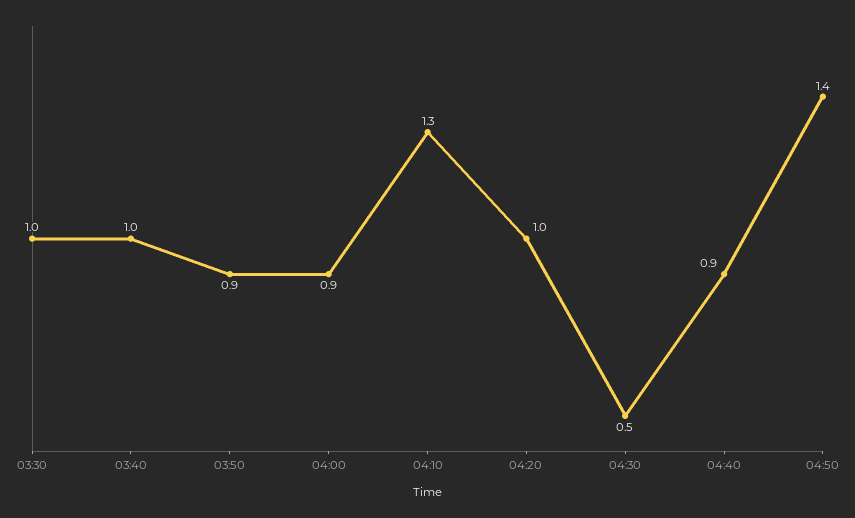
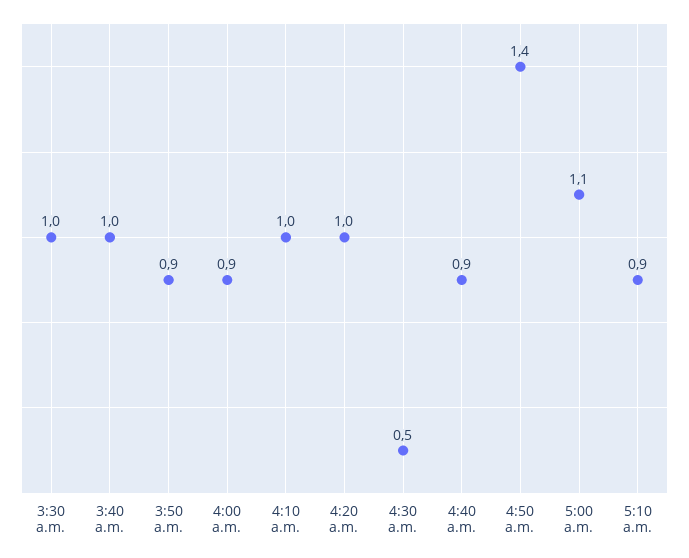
04:10: 1.3 -> 1
5:00 a.m.: none -> 1.1
5:10 a.m.: none -> 0.9

